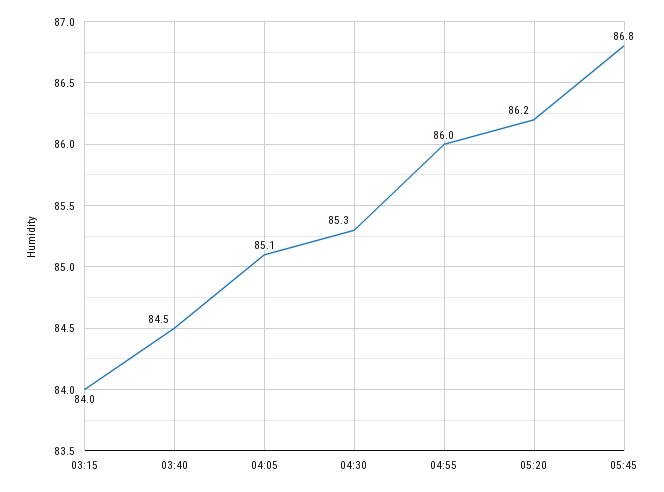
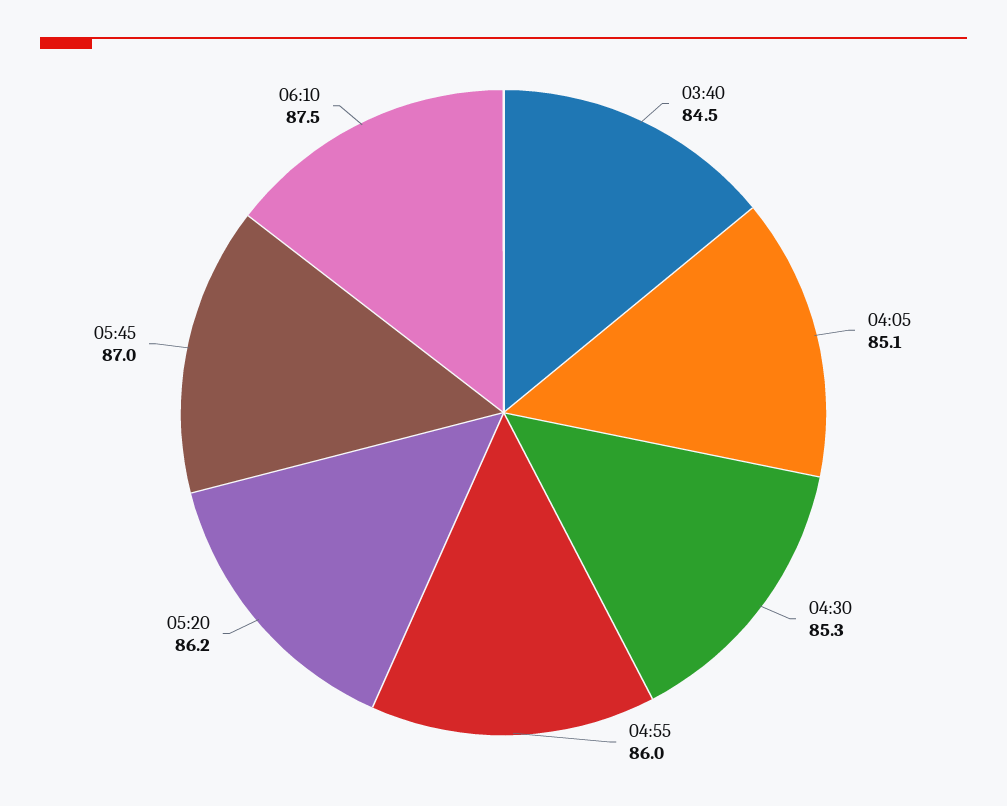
03:15: 84 -> none
05:45: 86.8 -> 87
06:10: none -> 87.5

